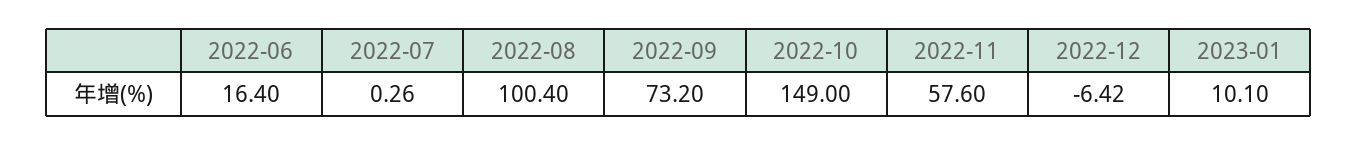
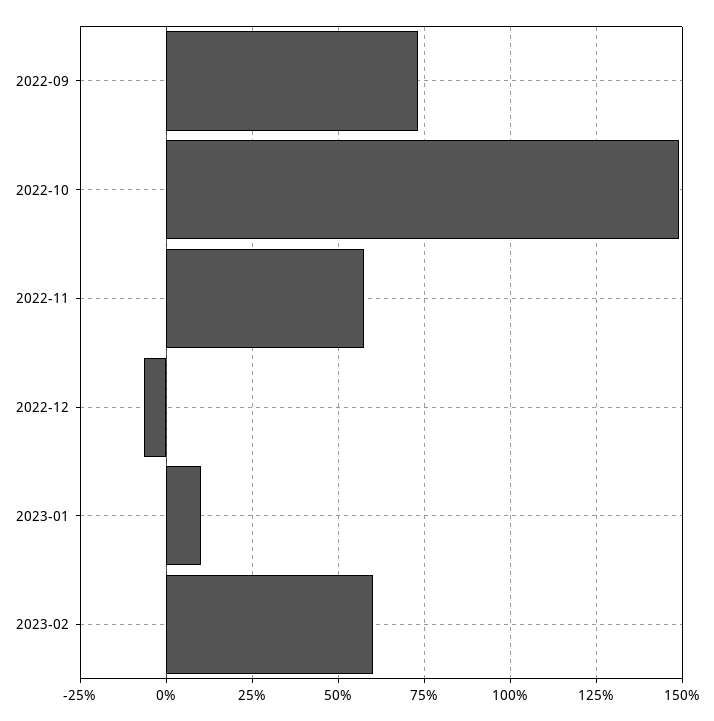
2022-06: 16.4 -> none
2022-07: 0.26 -> none
2022-08: 100.4 -> none
2023-02: none -> 60

